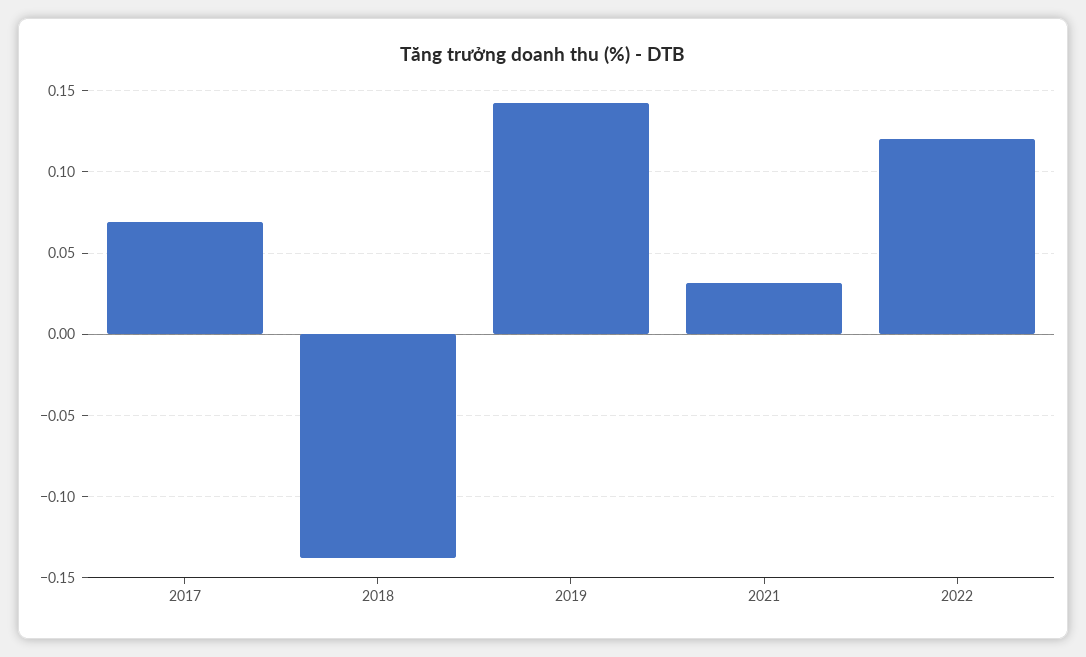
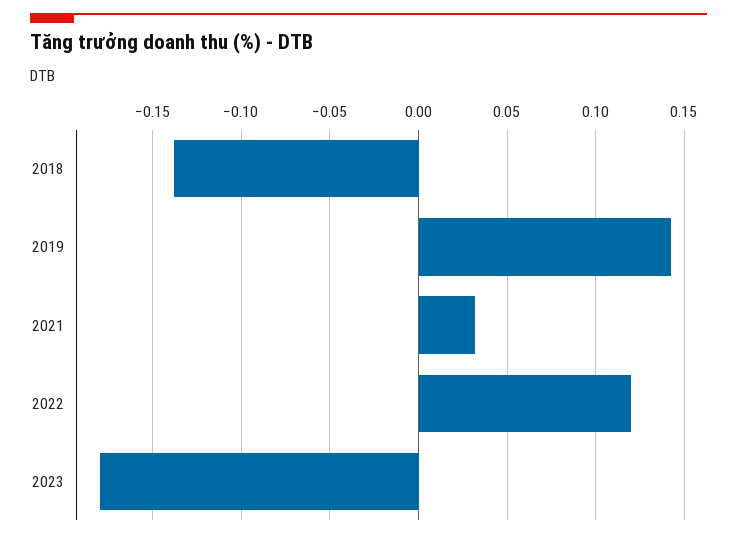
2017: 0.07 -> none
2023: none -> -0.18

